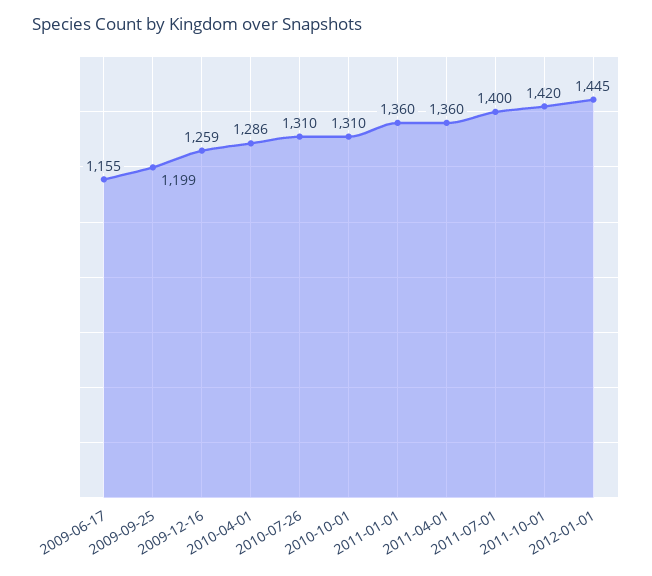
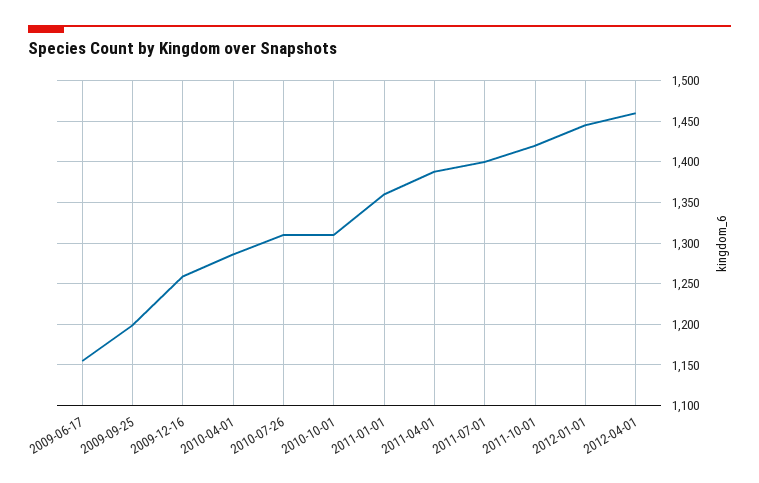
2011-04-01: 1360 -> 1390
2012-04-01: none -> 1460

